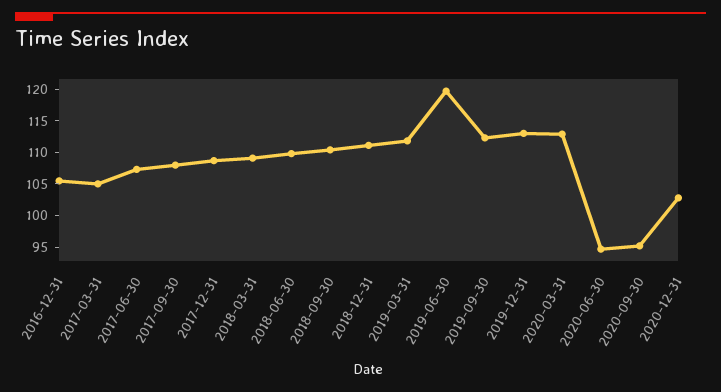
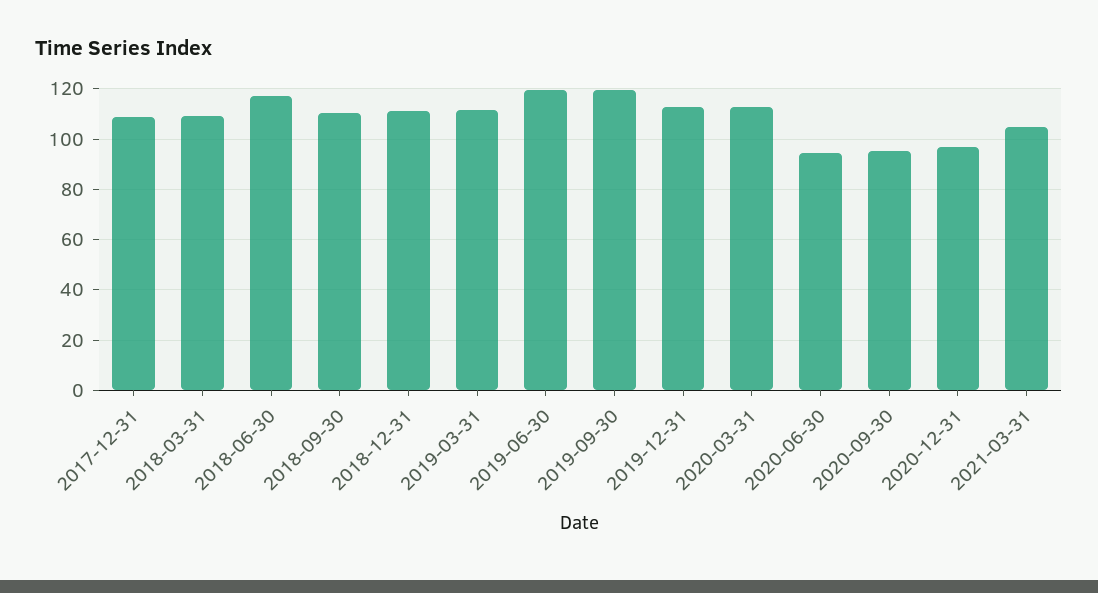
2016-12-31: 105 -> none
2017-03-31: 105 -> none
2017-06-30: 107.5 -> none
2017-09-30: 107.5 -> none
2018-06-30: 110 -> 117.5
2019-09-30: 112.5 -> 120
2020-12-31: 102.5 -> 97.5
2021-03-31: none -> 105

